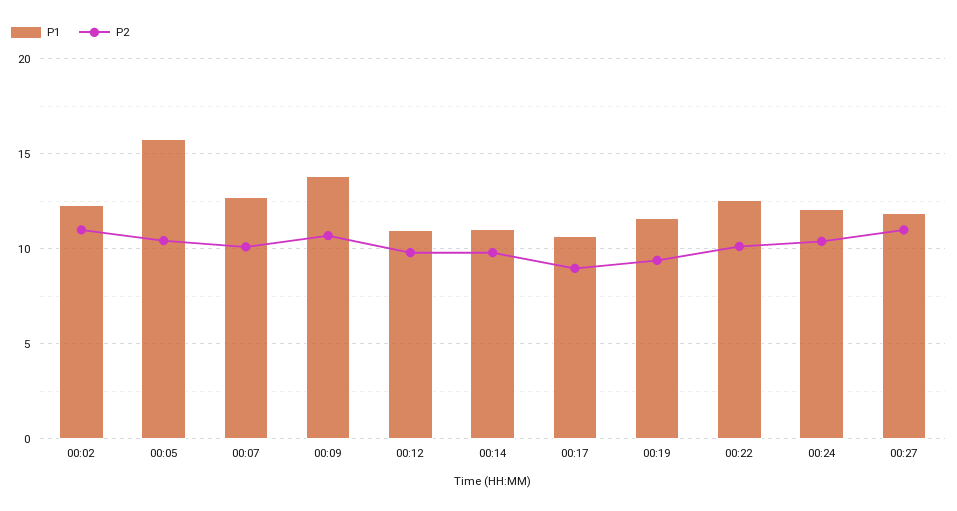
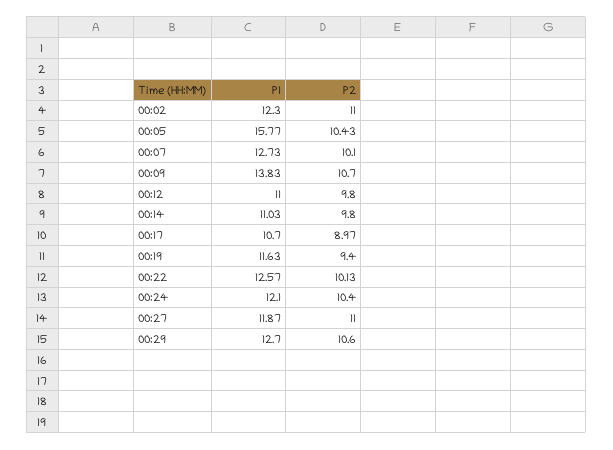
P1, 00:29: none -> 12.7
P2, 00:29: none -> 10.6

